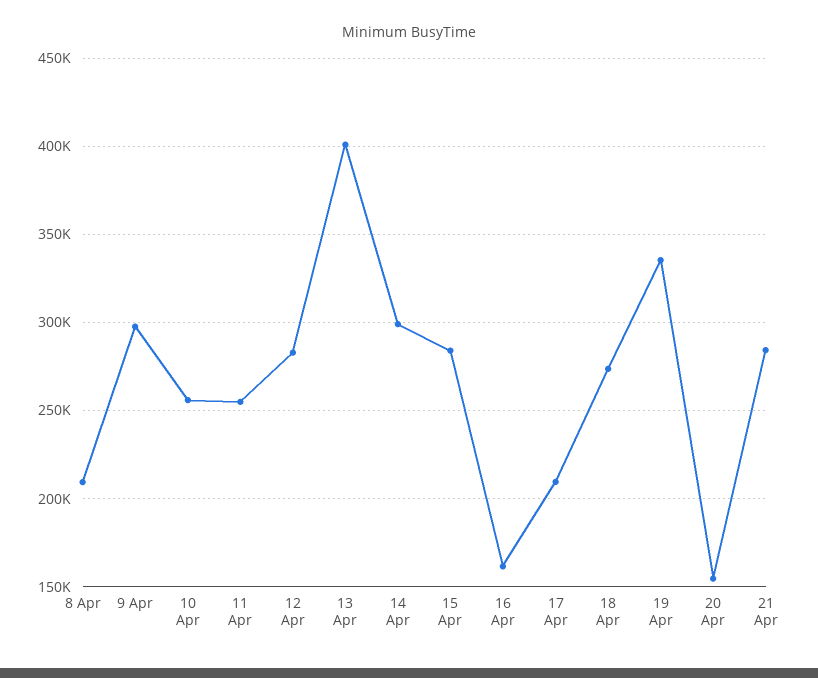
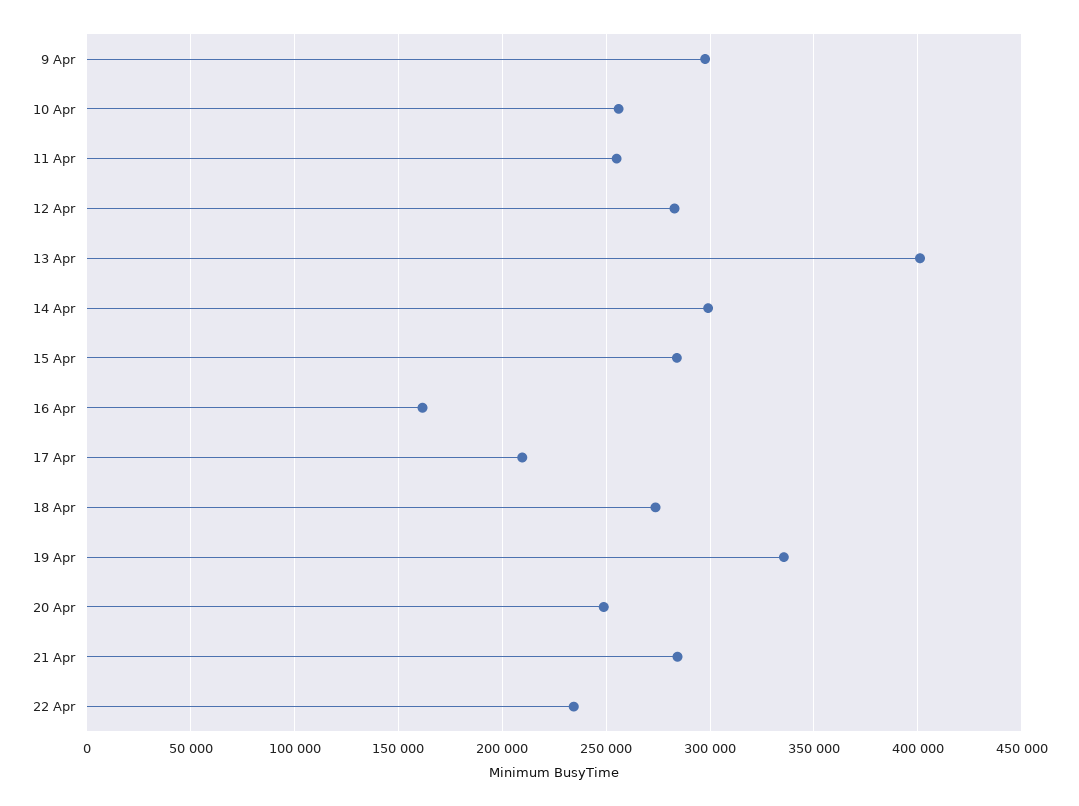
8 Apr: 210000 -> none
20 Apr: 155000 -> 250000
22 Apr: none -> 235000

